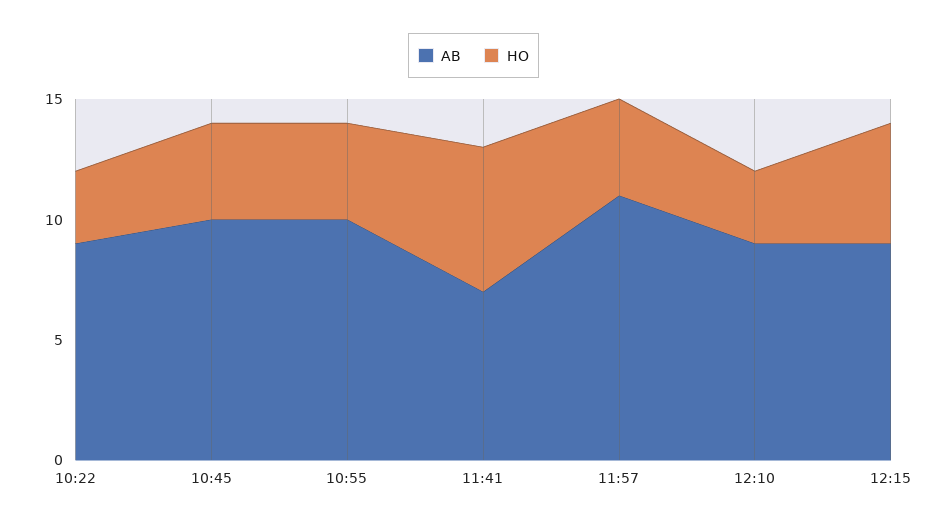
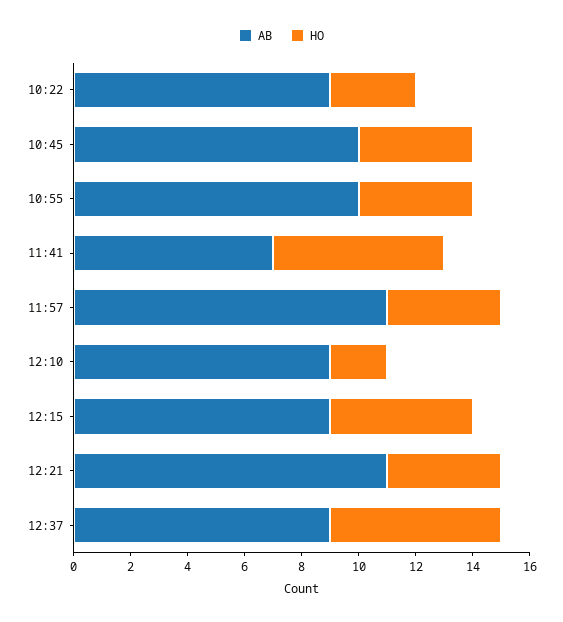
HO, 12:10: 3 -> 2
AB, 12:21: none -> 11
HO, 12:21: none -> 4
AB, 12:37: none -> 9
HO, 12:37: none -> 6

